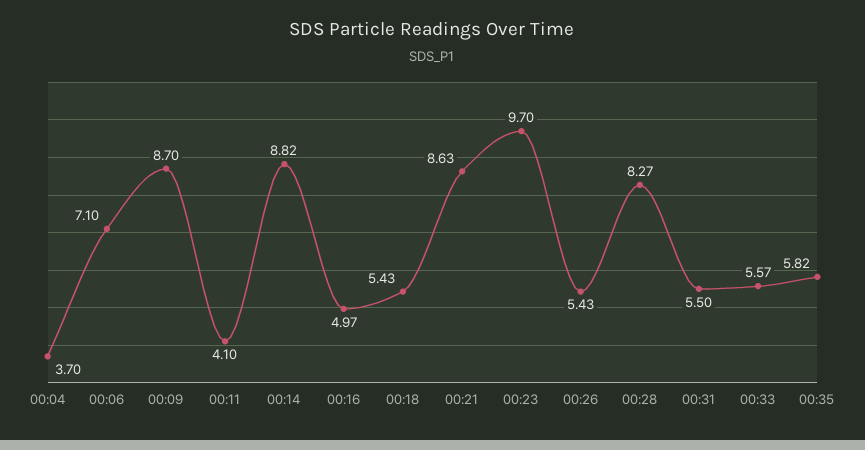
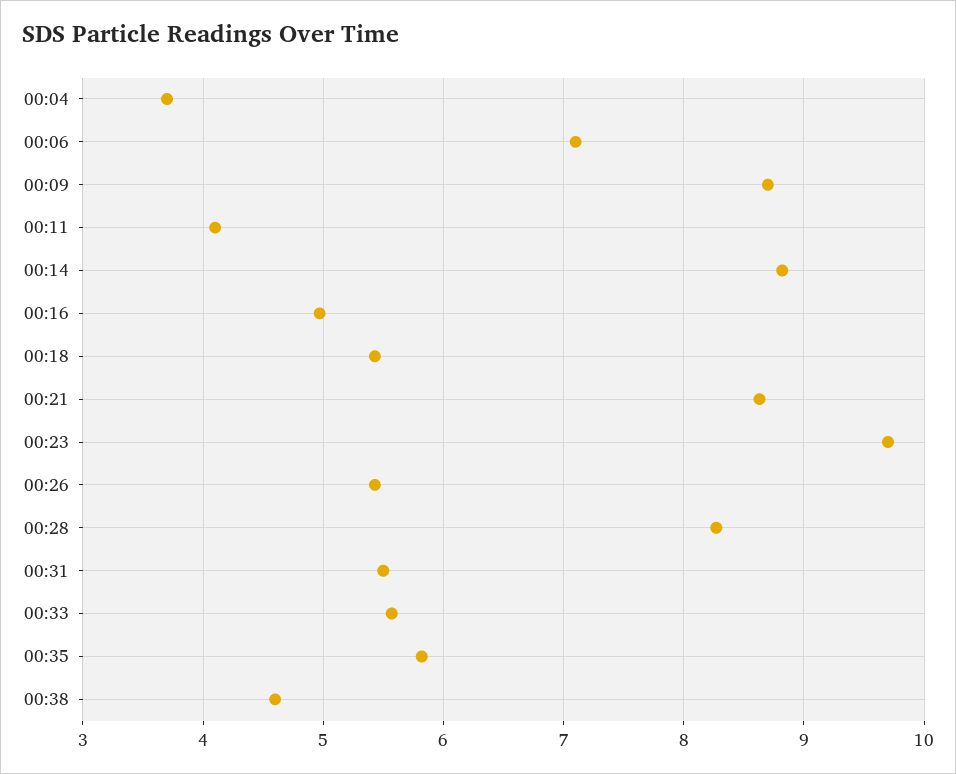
00:38: none -> 4.6

